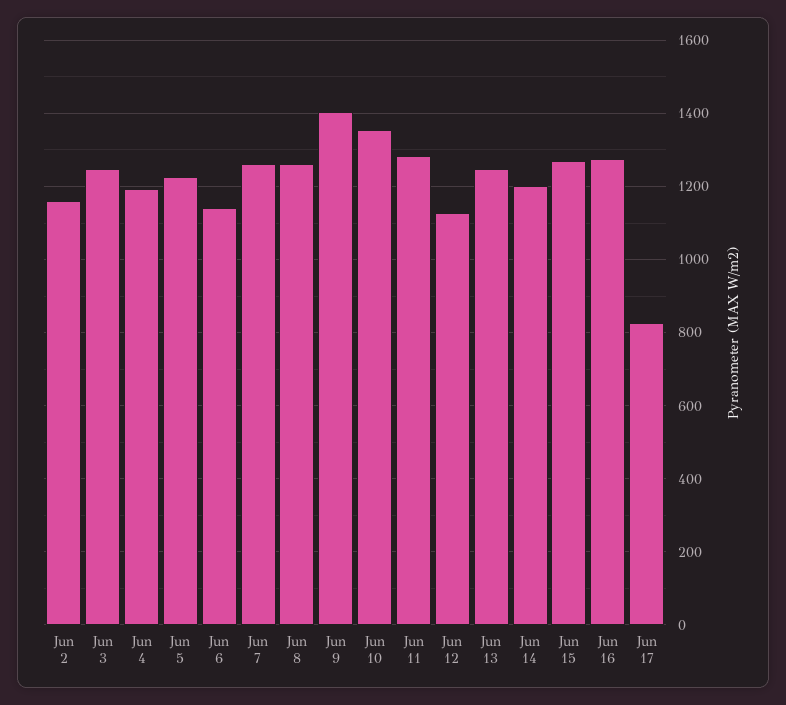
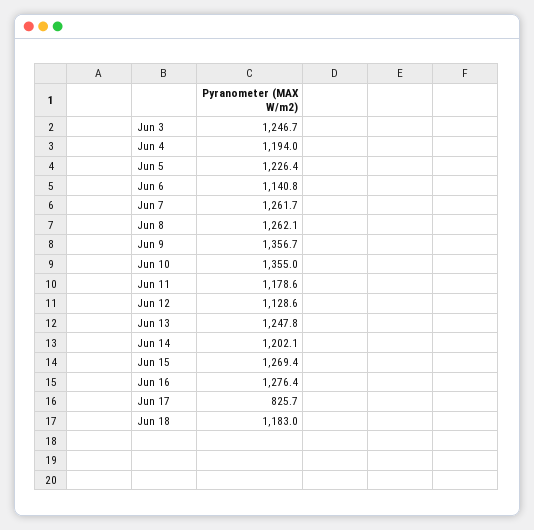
Jun 2: 1160 -> none
Jun 9: 1400 -> 1356.7
Jun 11: 1280 -> 1178.6
Jun 18: none -> 1183

